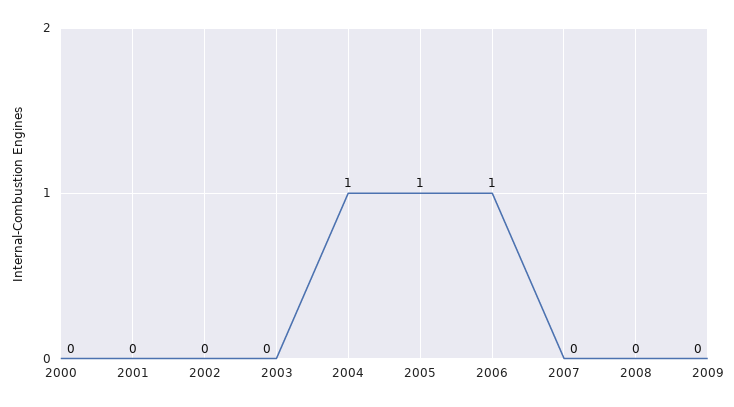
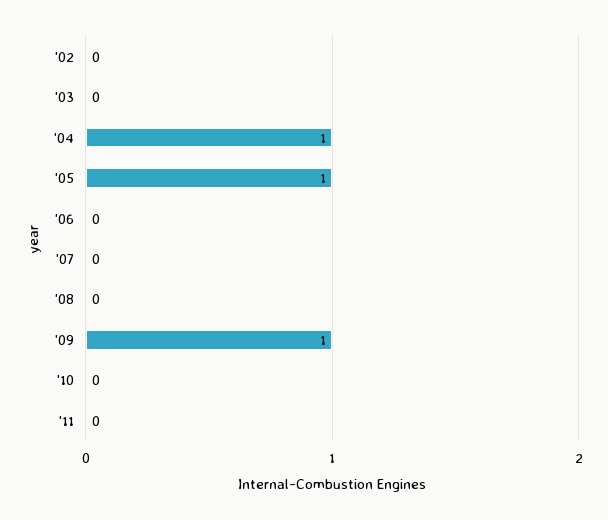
2000: 0 -> none
2001: 0 -> none
2006: 1 -> 0
2009: 0 -> 1
'10: none -> 0
'11: none -> 0

